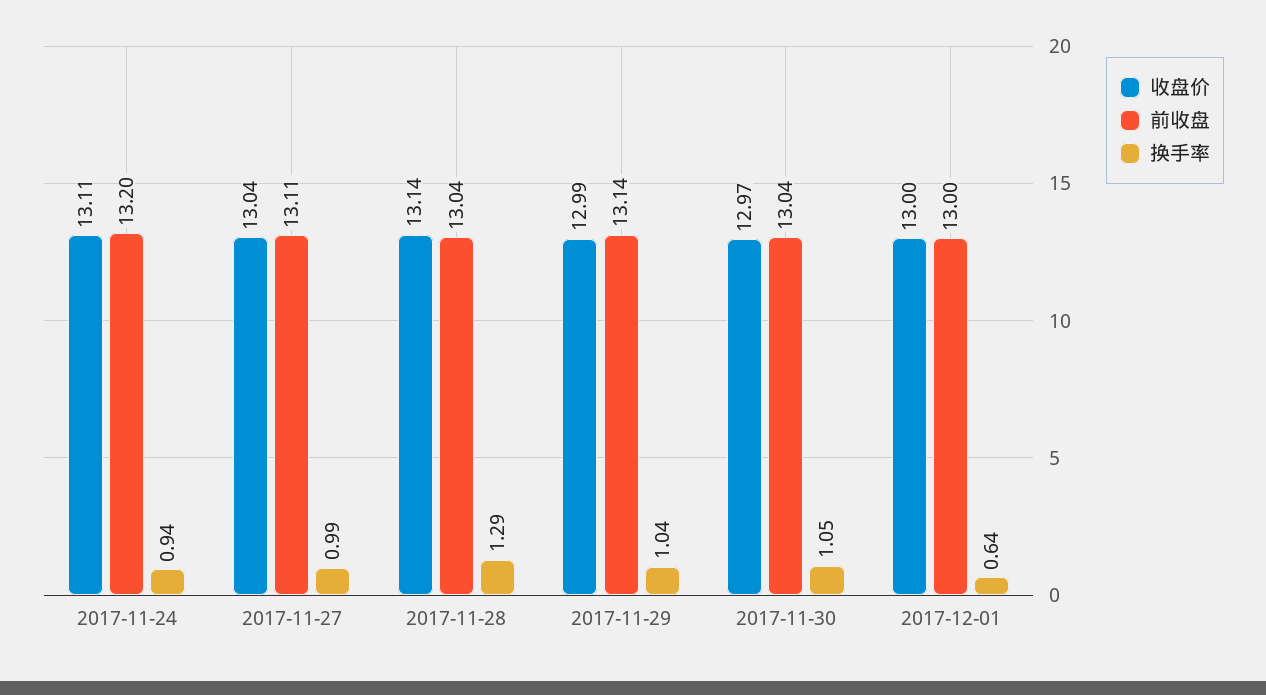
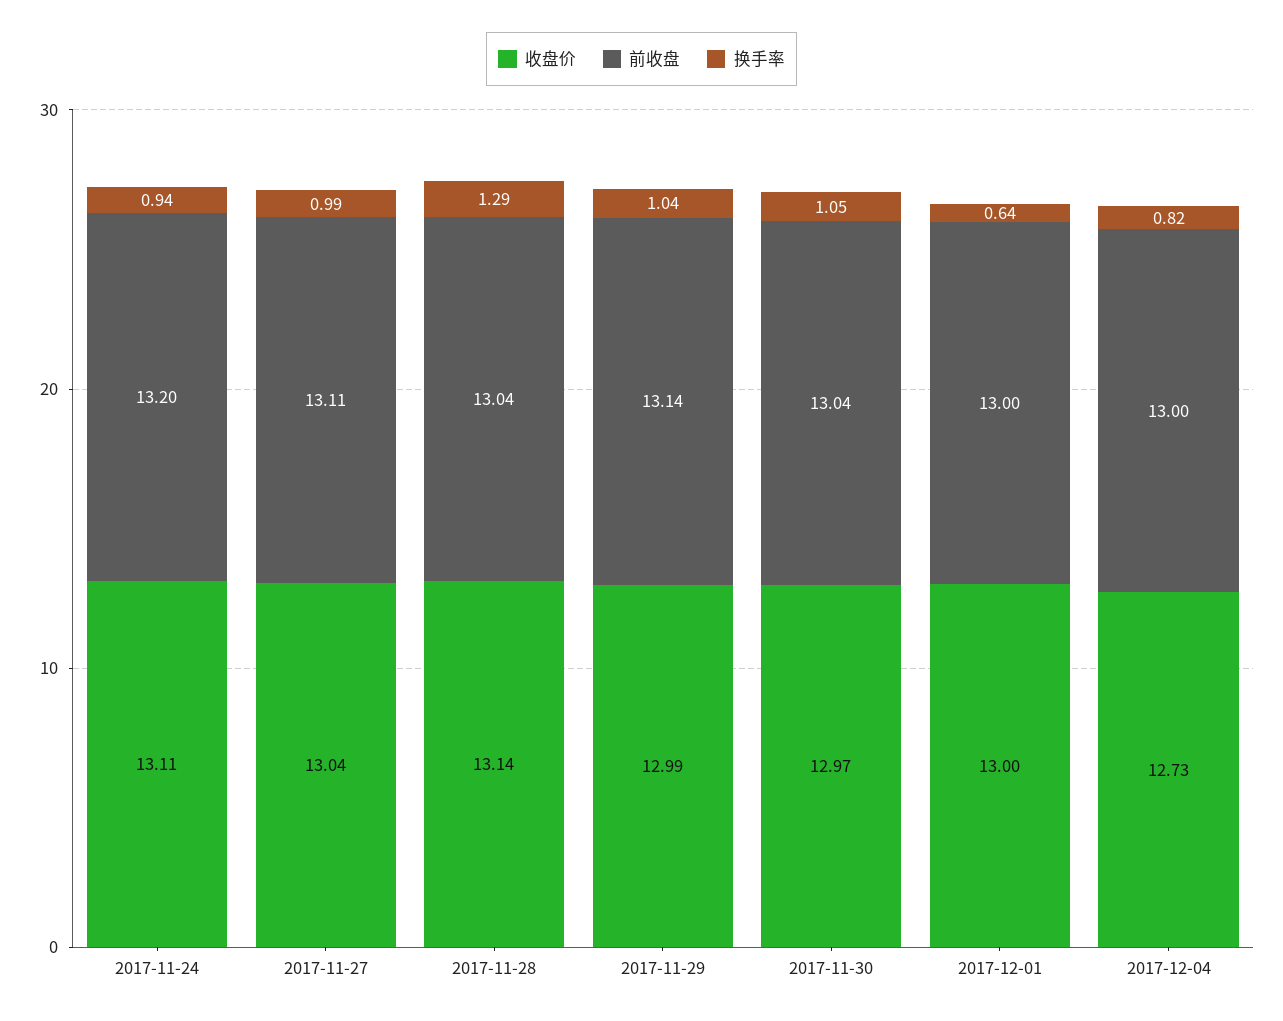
收盘价, 2017-12-04: none -> 12.73
前收盘, 2017-12-04: none -> 13
换手率, 2017-12-04: none -> 0.82

